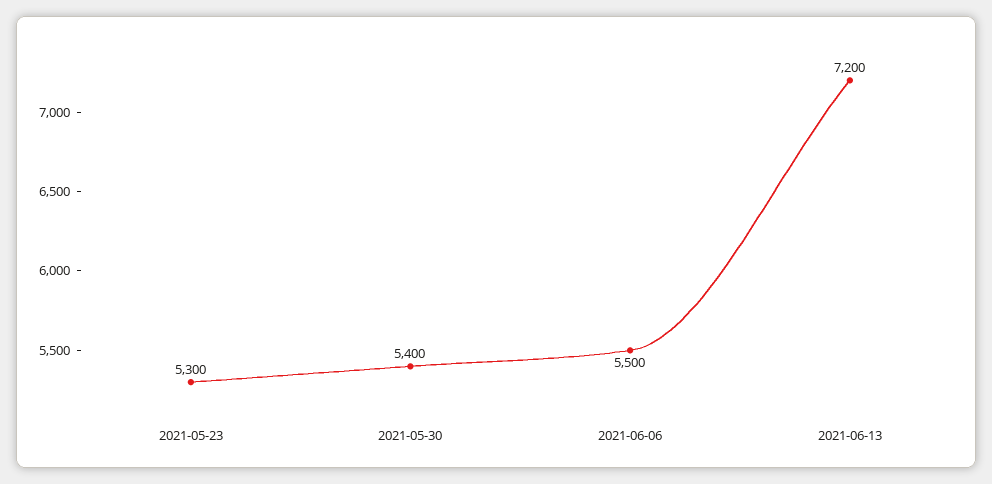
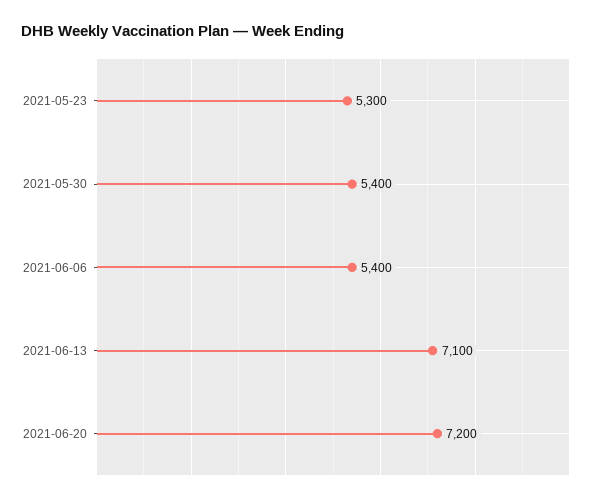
2021-06-06: 5500 -> 5400
2021-06-13: 7200 -> 7100
2021-06-20: none -> 7200

